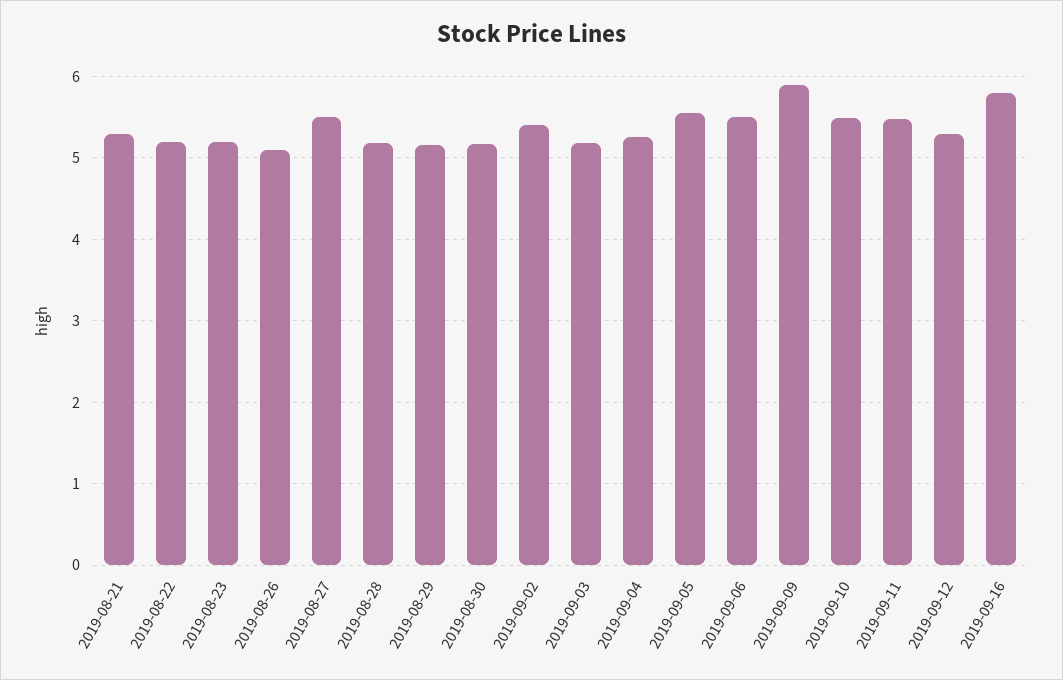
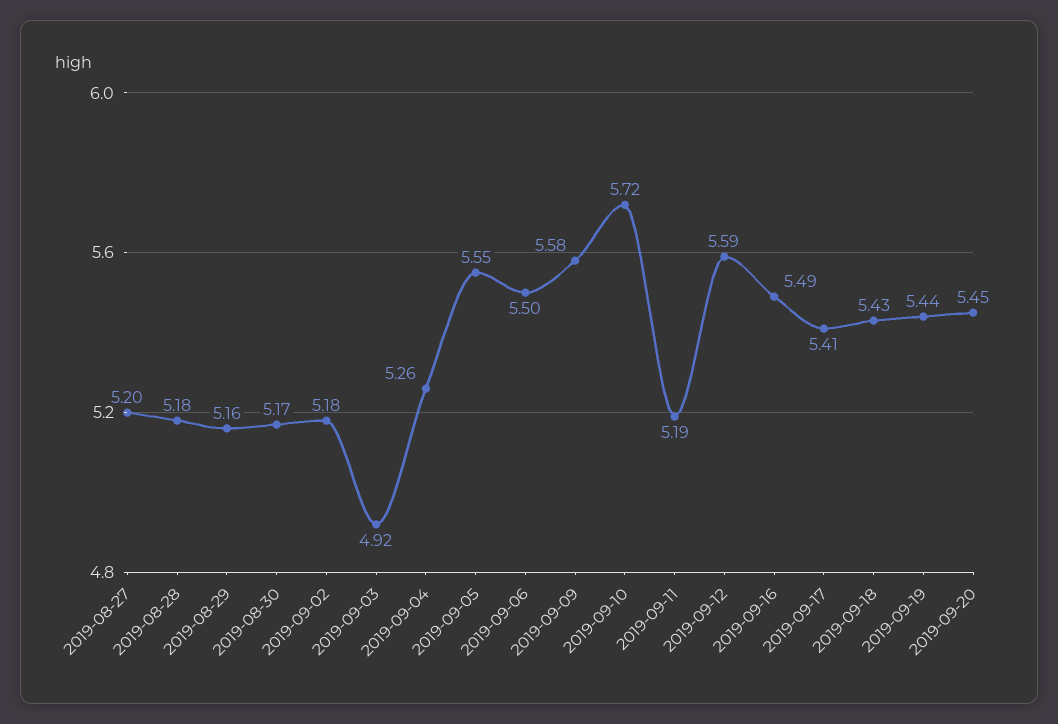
2019-08-21: 5.3 -> none
2019-08-22: 5.2 -> none
2019-08-23: 5.2 -> none
2019-08-26: 5.1 -> none
2019-08-27: 5.5 -> 5.2
2019-09-02: 5.4 -> 5.18
2019-09-03: 5.2 -> 4.92
2019-09-09: 5.9 -> 5.58
2019-09-10: 5.5 -> 5.72
2019-09-11: 5.5 -> 5.19
2019-09-12: 5.3 -> 5.59
2019-09-16: 5.8 -> 5.49
2019-09-17: none -> 5.41
2019-09-18: none -> 5.43
2019-09-19: none -> 5.44
2019-09-20: none -> 5.45

